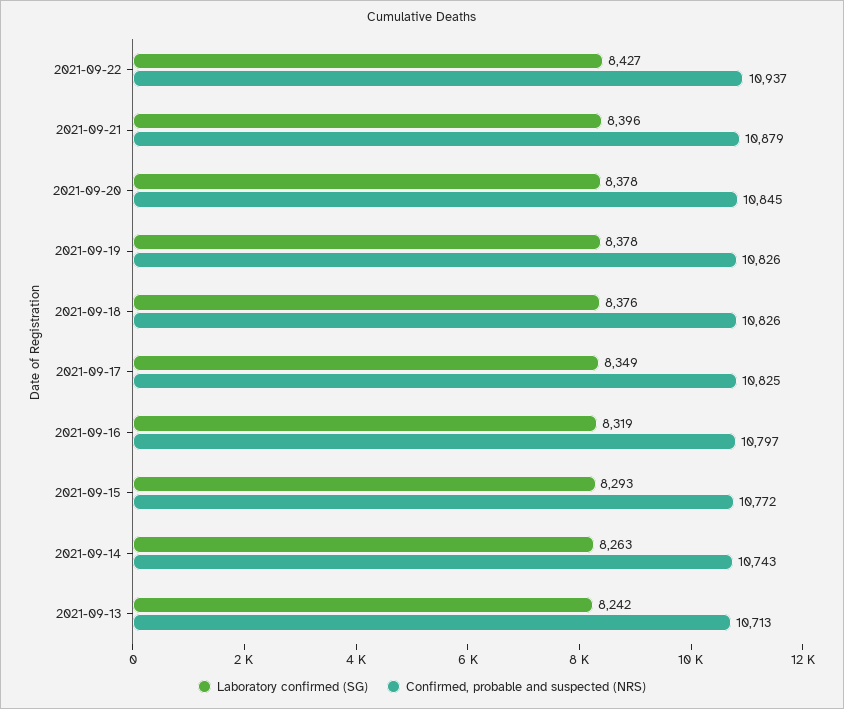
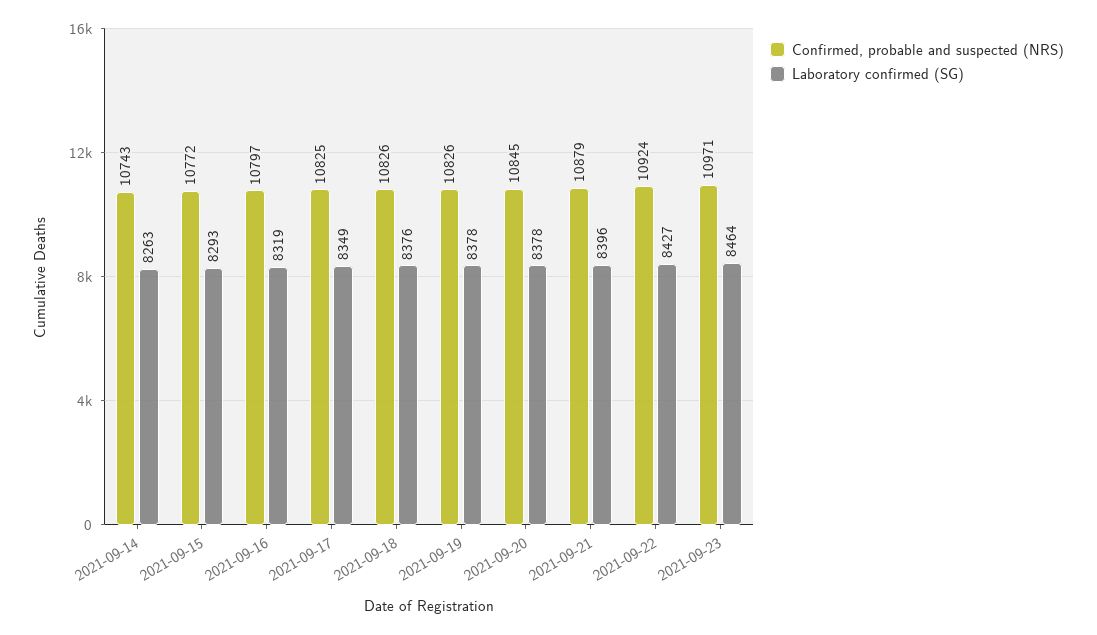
Confirmed, probable and suspected (NRS), 2021-09-22: 10937 -> 10924
Laboratory confirmed (SG), 2021-09-13: 8242 -> none
Confirmed, probable and suspected (NRS), 2021-09-13: 10713 -> none
Confirmed, probable and suspected (NRS), 2021-09-23: none -> 10971
Laboratory confirmed (SG), 2021-09-23: none -> 8464

